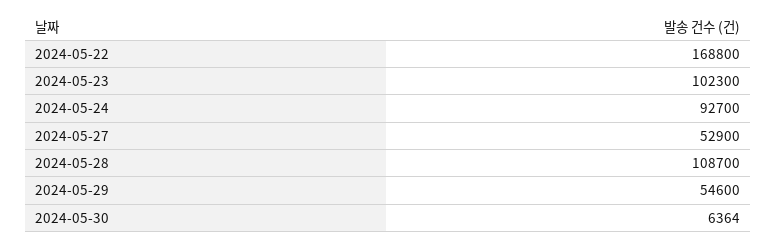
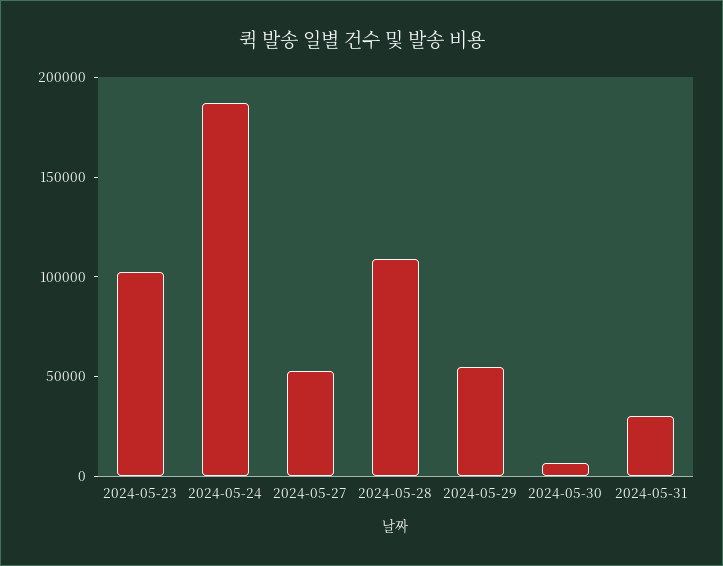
2024-05-22: 168800 -> none
2024-05-24: 92700 -> 190000
2024-05-31: none -> 30000

